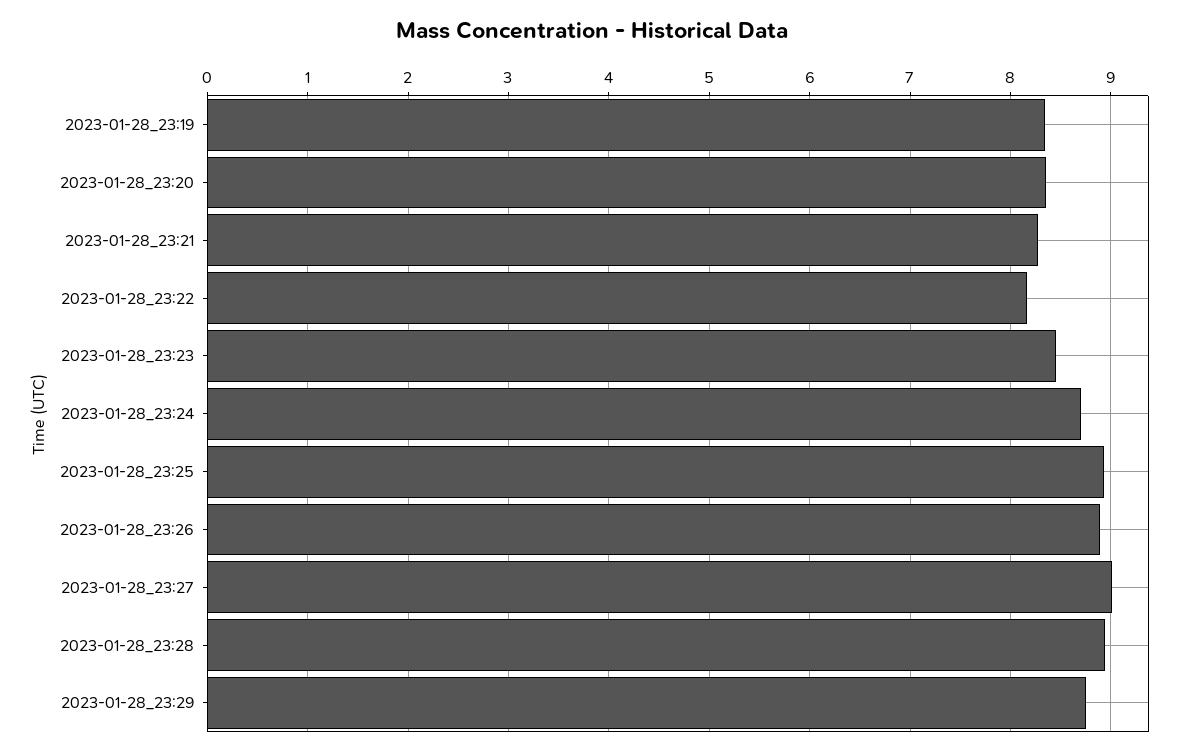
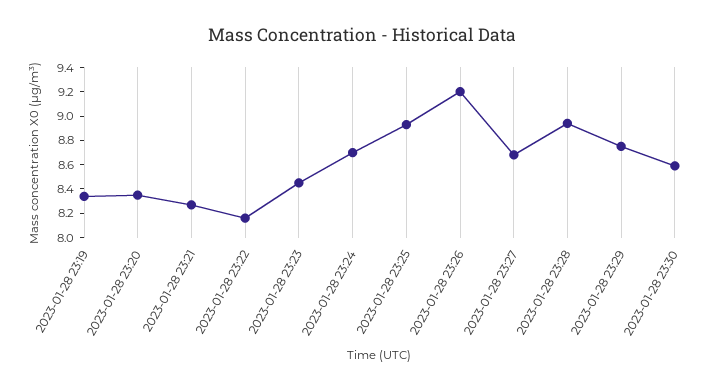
2023-01-28_23:26: 8.9 -> 9.2
2023-01-28_23:27: 9 -> 8.7
2023-01-28 23:30: none -> 8.6

